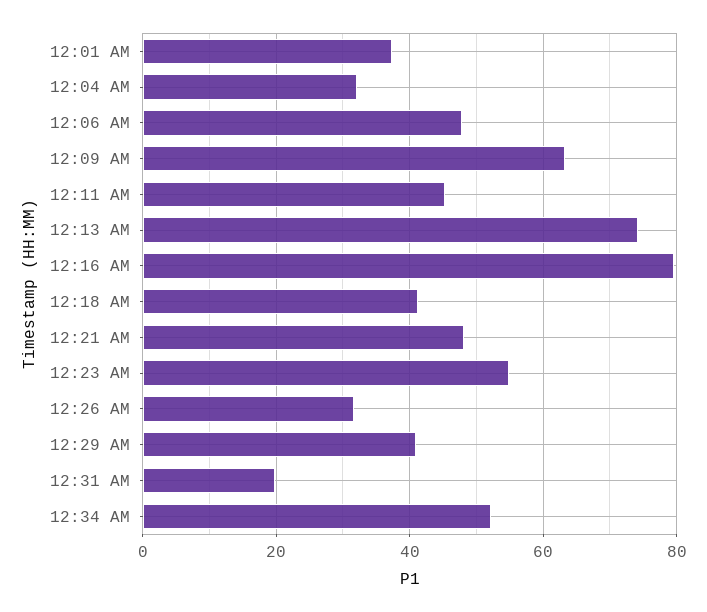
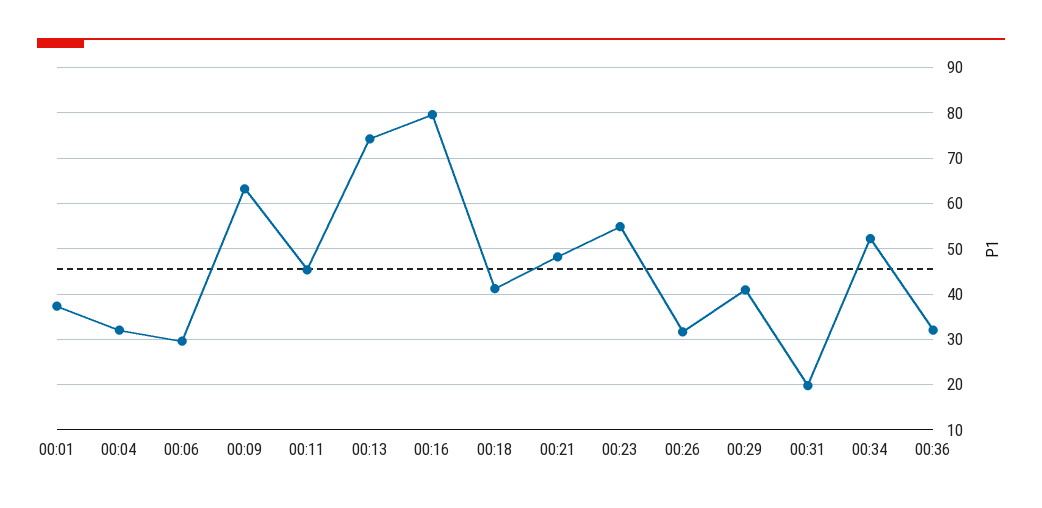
12:06 AM: 48 -> 30
00:36: none -> 32

